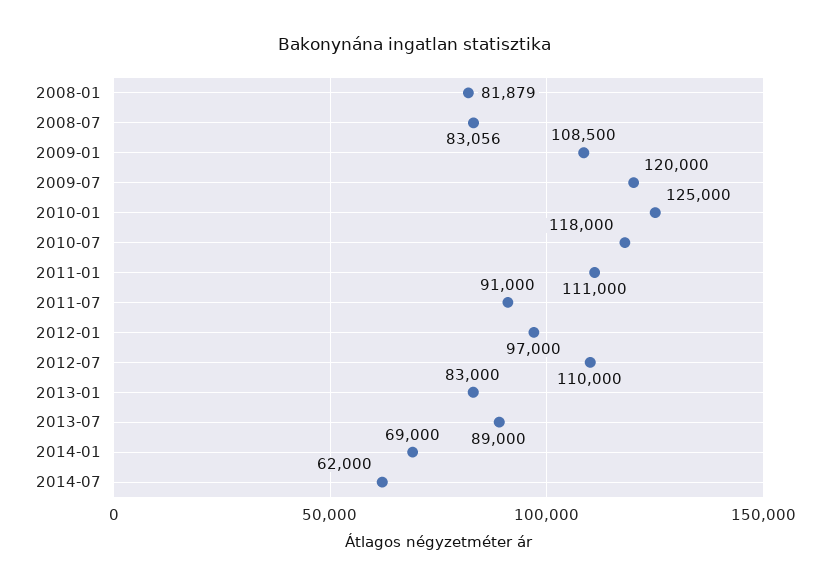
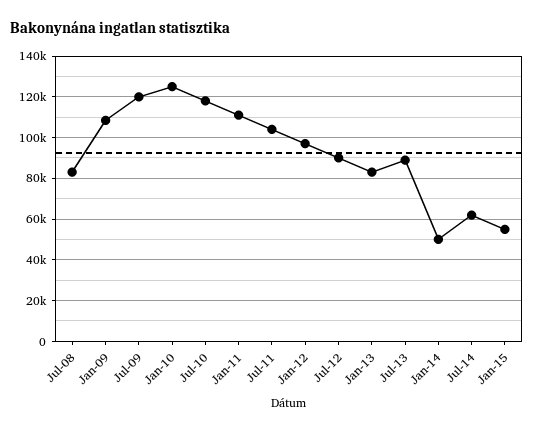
2008-01: 81879 -> none
2011-07: 91000 -> 105000
2012-07: 110000 -> 90000
2014-01: 69000 -> 50000
Jan-15: none -> 55000

